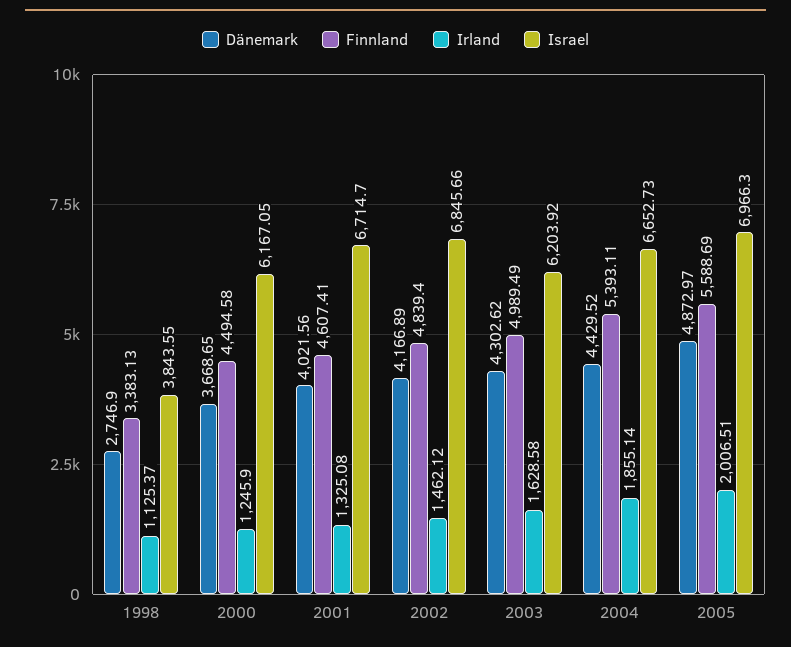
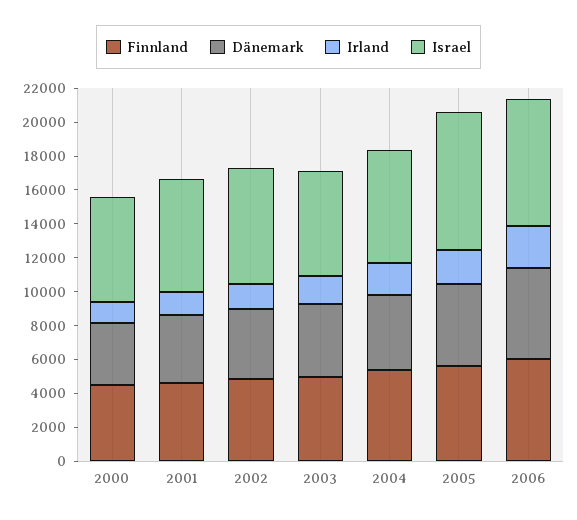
Dänemark, 1998: 2746.9 -> none
Finnland, 1998: 3383.13 -> none
Irland, 1998: 1125.37 -> none
Israel, 1998: 3843.55 -> none
Israel, 2005: 6966.3 -> 8000
Finnland, 2006: none -> 6000
Dänemark, 2006: none -> 5500
Irland, 2006: none -> 2500
Israel, 2006: none -> 7500

